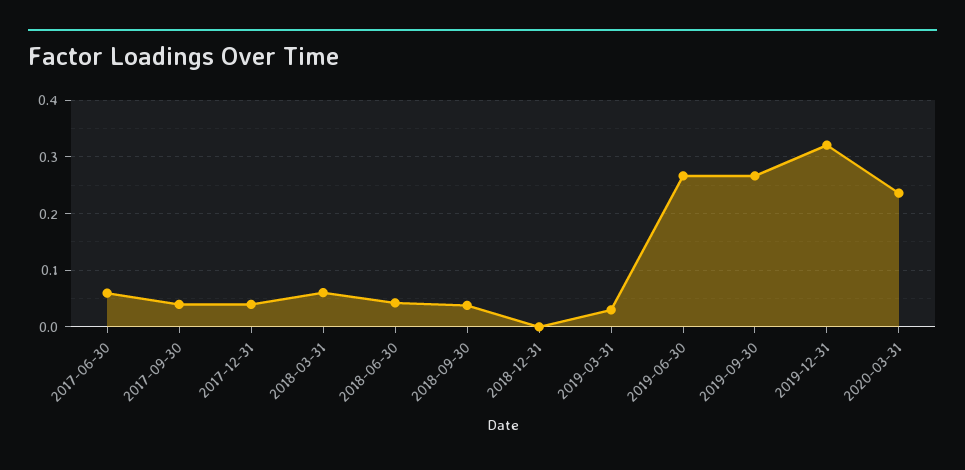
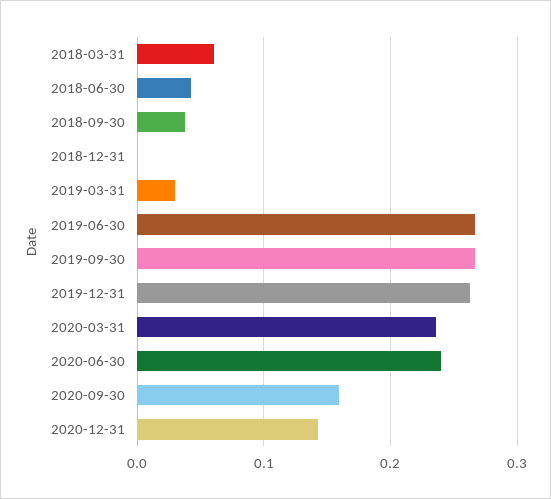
2017-06-30: 0.06 -> none
2017-09-30: 0.04 -> none
2017-12-31: 0.04 -> none
2019-12-31: 0.32 -> 0.26
2020-06-30: none -> 0.24
2020-09-30: none -> 0.16
2020-12-31: none -> 0.14

